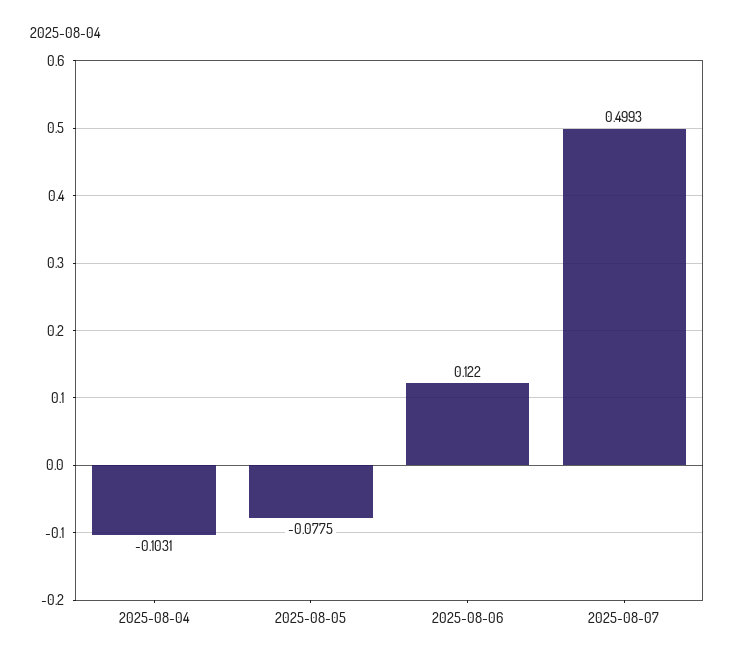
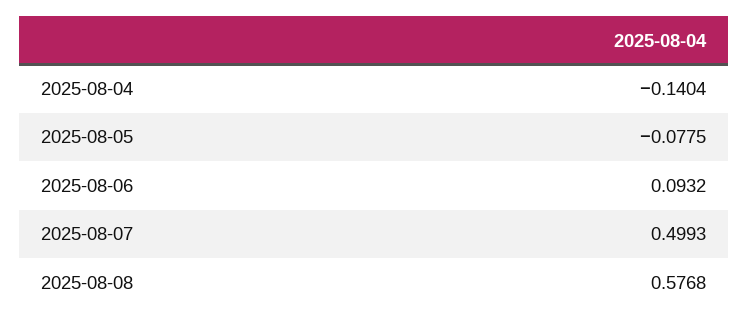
2025-08-04: -0.1031 -> -0.1404
2025-08-06: 0.122 -> 0.0932
2025-08-08: none -> 0.5768

